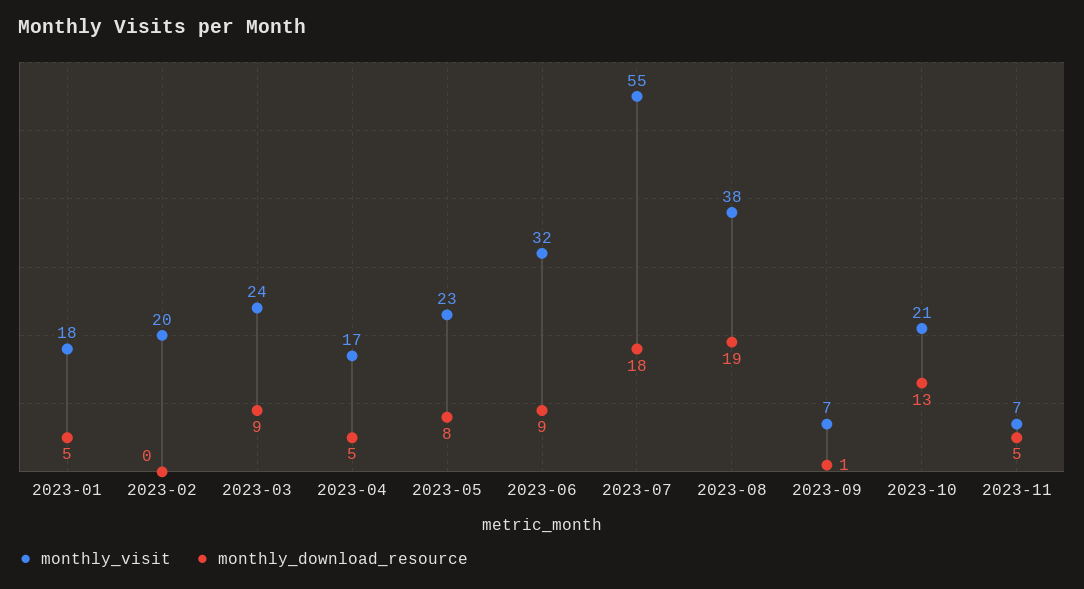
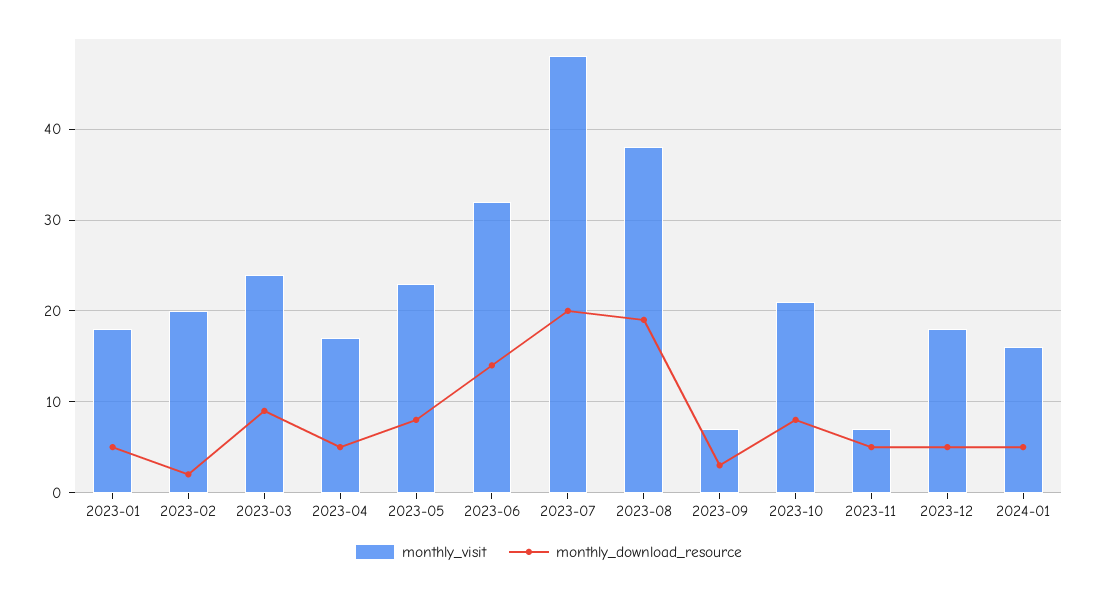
monthly_download_resource, 2023-02: 0 -> 2
monthly_download_resource, 2023-06: 9 -> 14
monthly_visit, 2023-07: 55 -> 48
monthly_download_resource, 2023-07: 18 -> 20
monthly_download_resource, 2023-09: 1 -> 3
monthly_download_resource, 2023-10: 13 -> 8
monthly_visit, 2023-12: none -> 18
monthly_download_resource, 2023-12: none -> 5
monthly_visit, 2024-01: none -> 16
monthly_download_resource, 2024-01: none -> 5

